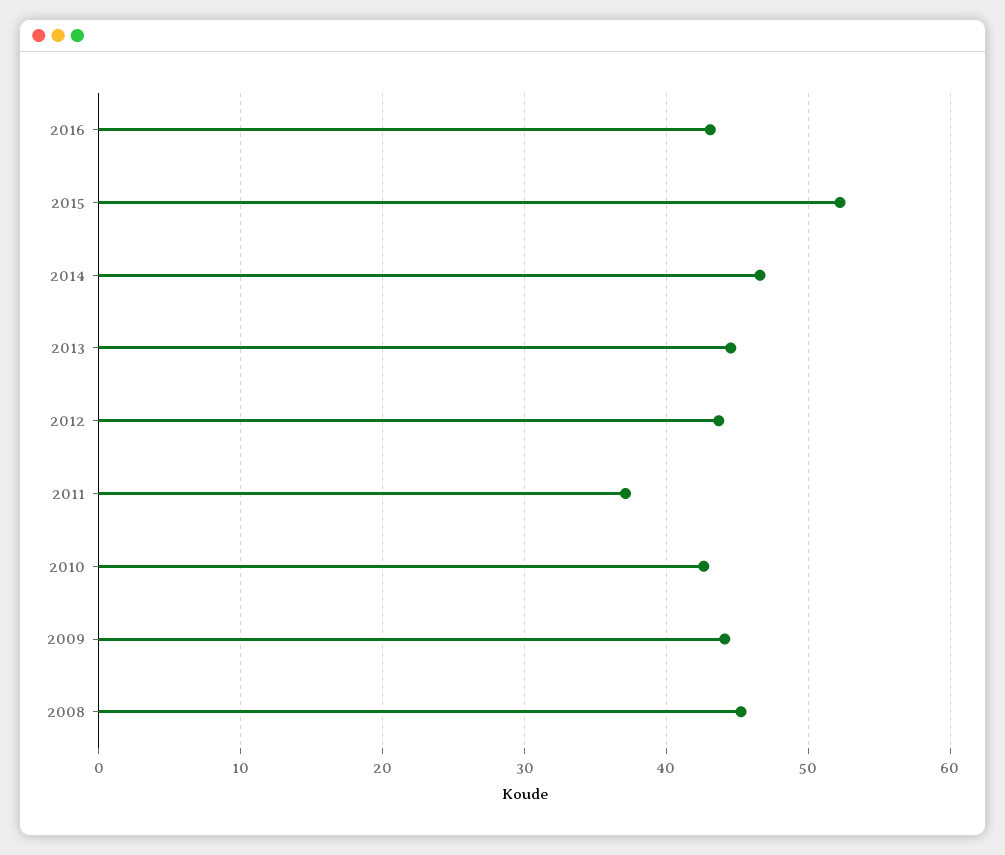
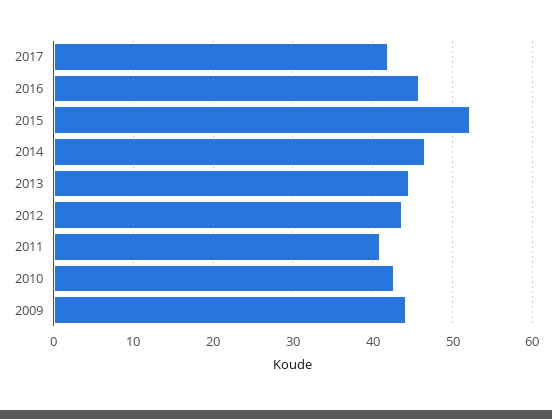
2016: 43 -> 46
2011: 37 -> 41
2008: 45 -> none
2017: none -> 42

